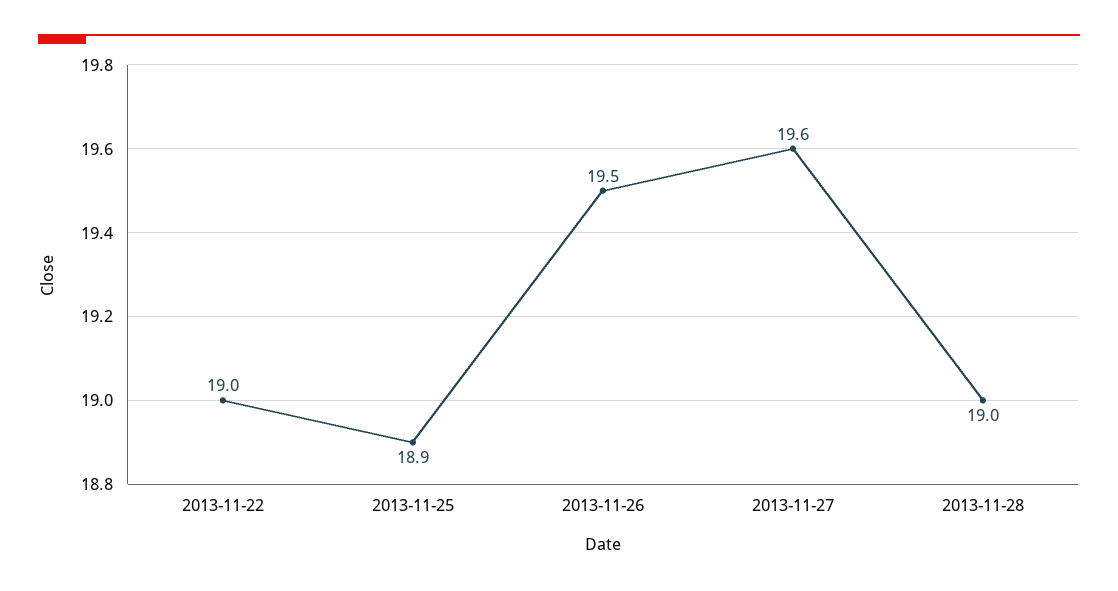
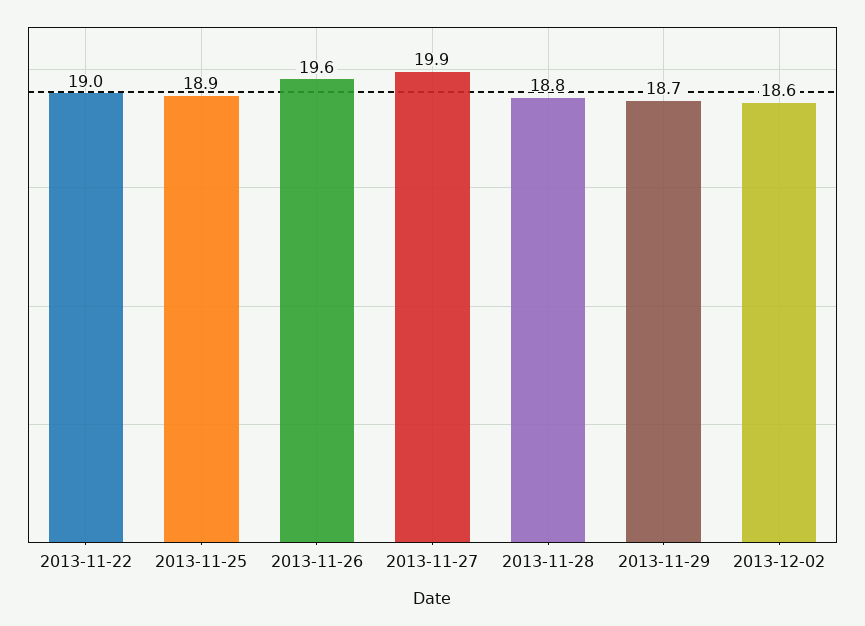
2013-11-26: 19.5 -> 19.6
2013-11-27: 19.6 -> 19.9
2013-11-28: 19 -> 18.8
2013-11-29: none -> 18.7
2013-12-02: none -> 18.6

